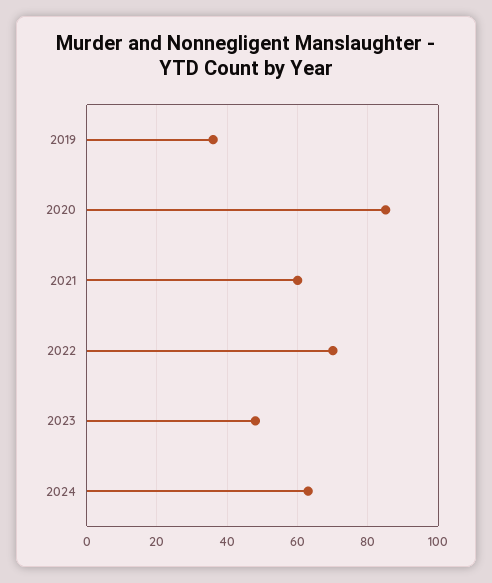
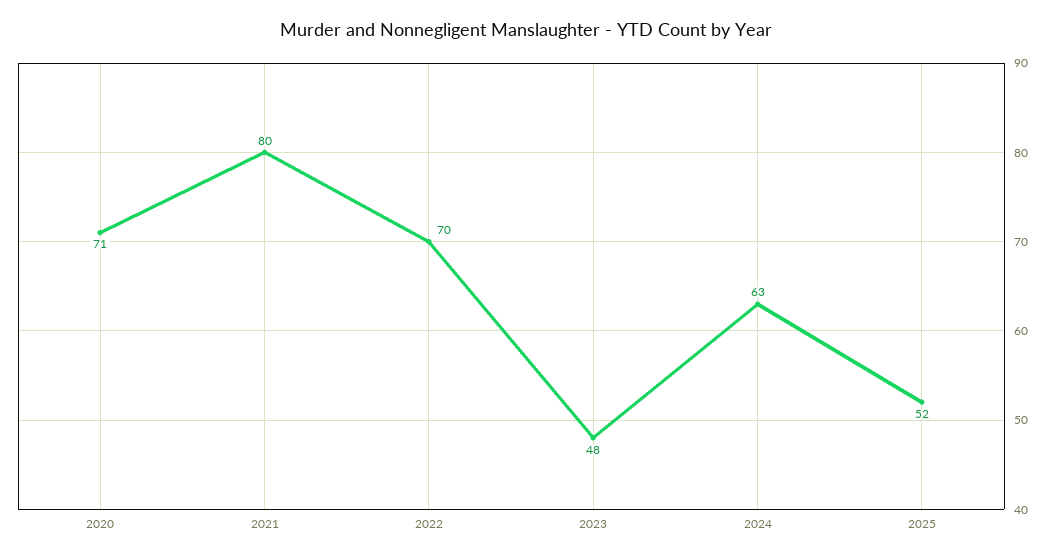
2019: 35 -> none
2020: 85 -> 71
2021: 60 -> 80
2025: none -> 52

